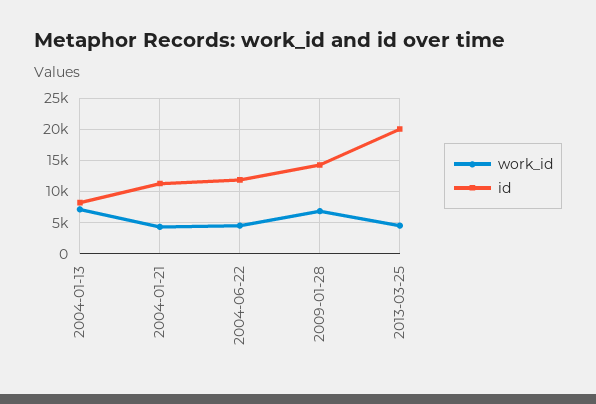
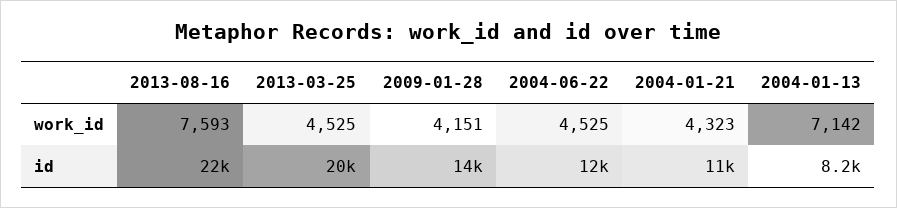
work_id, 2009-01-28: 7000 -> 4151
work_id, 2013-08-16: none -> 7593
id, 2013-08-16: none -> 22000

